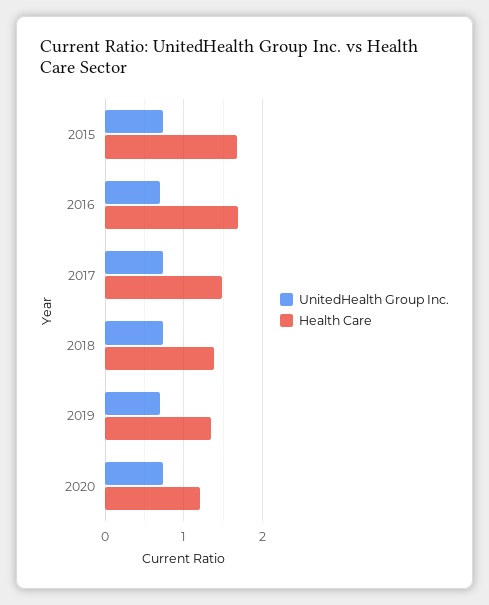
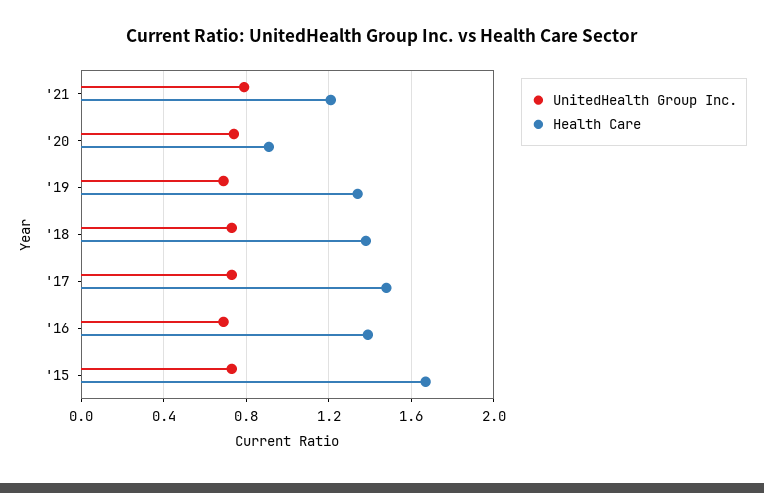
Health Care, 2016: 1.7 -> 1.4
Health Care, 2020: 1.2 -> 0.9
UnitedHealth Group Inc., '21: none -> 0.8
Health Care, '21: none -> 1.2

